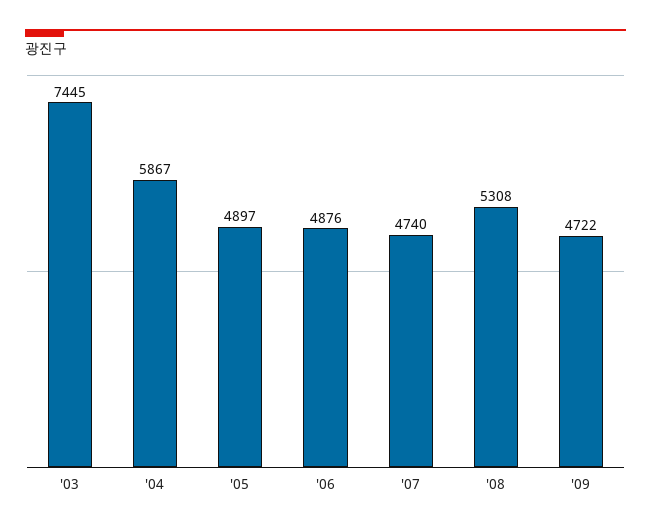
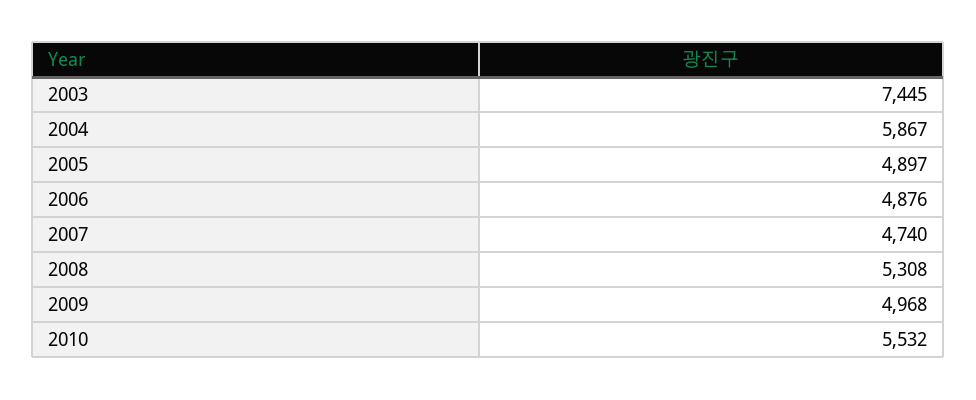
'09: 4722 -> 4968
2010: none -> 5532

